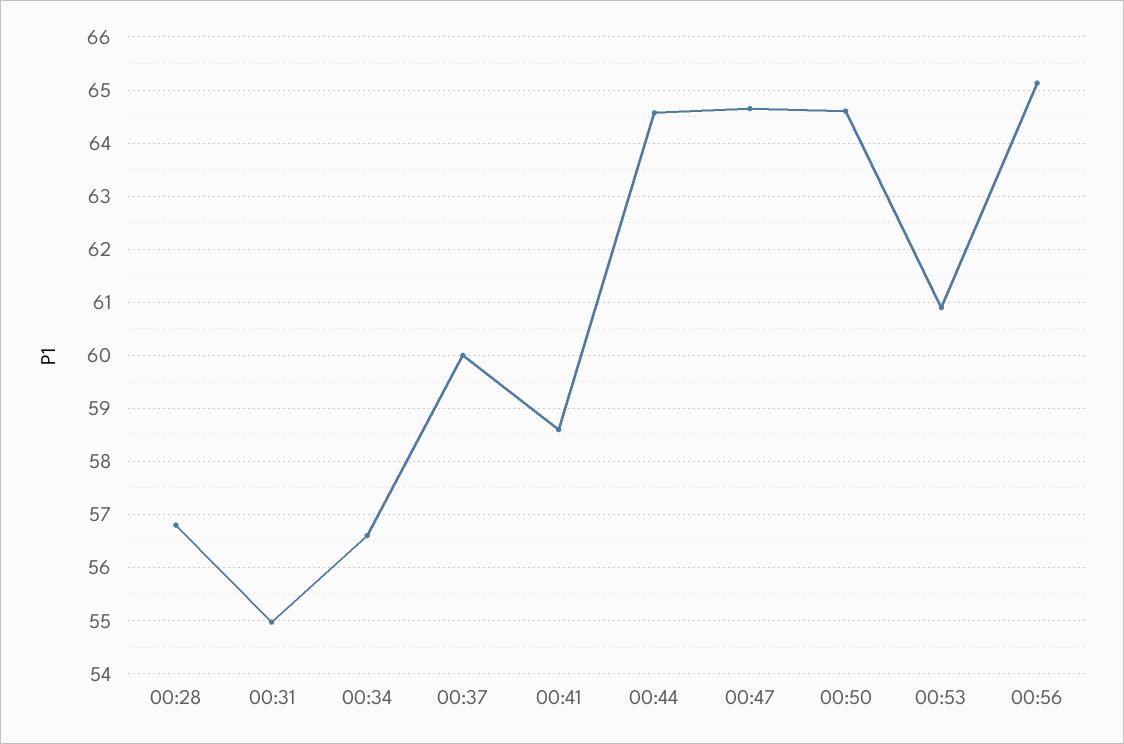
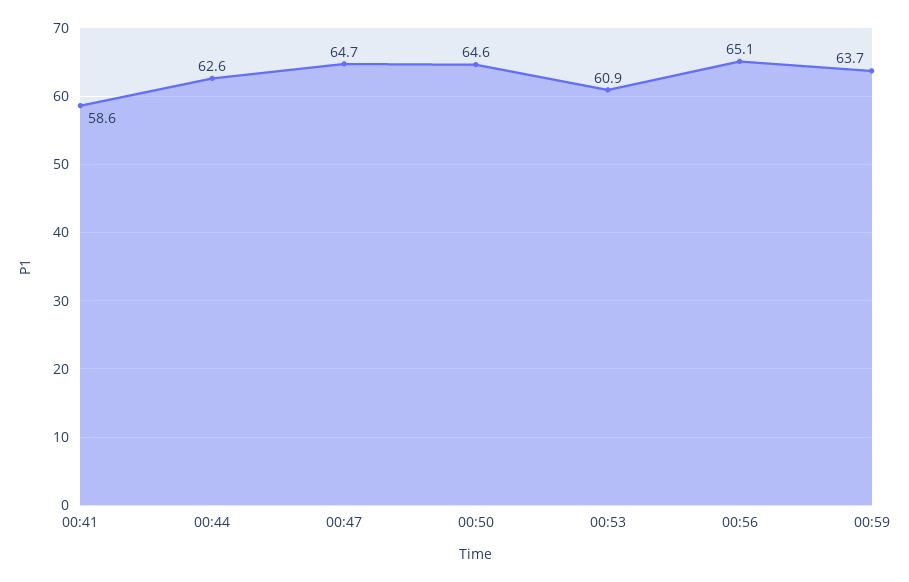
00:28: 56.8 -> none
00:31: 55 -> none
00:34: 56.6 -> none
00:37: 60 -> none
00:44: 64.6 -> 62.6
00:59: none -> 63.7

